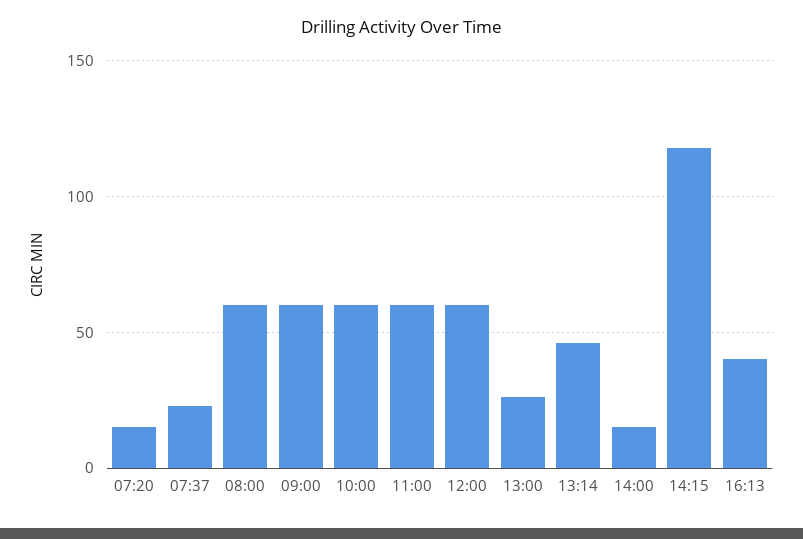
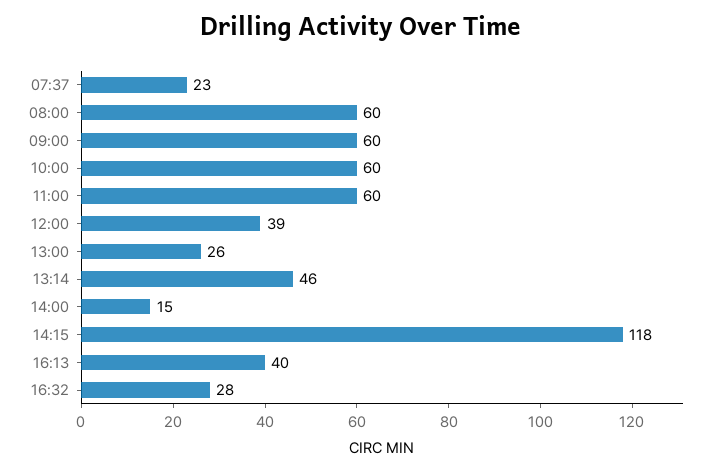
07:20: 15 -> none
12:00: 60 -> 39
16:32: none -> 28

